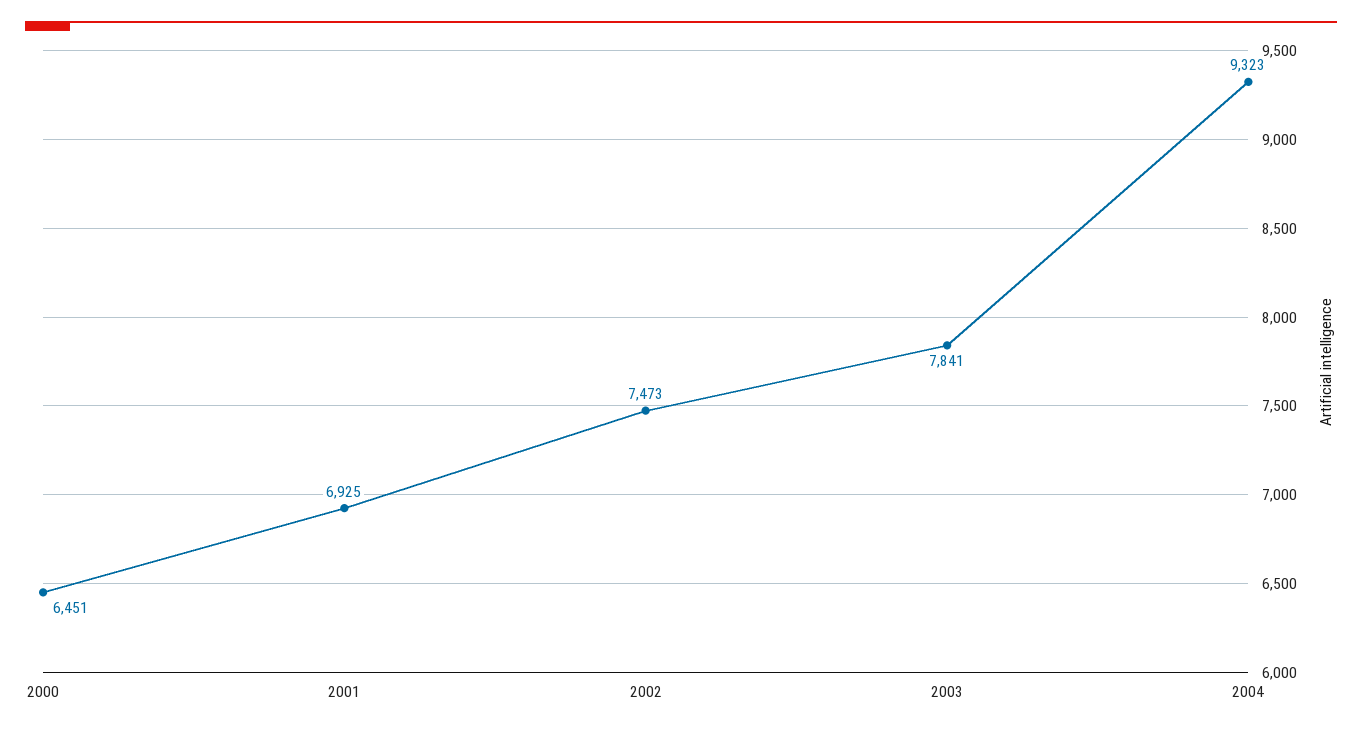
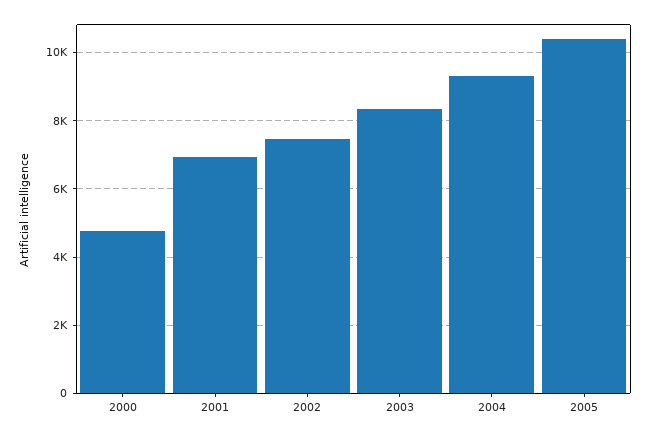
2000: 6451 -> 4800
2003: 7841 -> 8400
2005: none -> 10400

